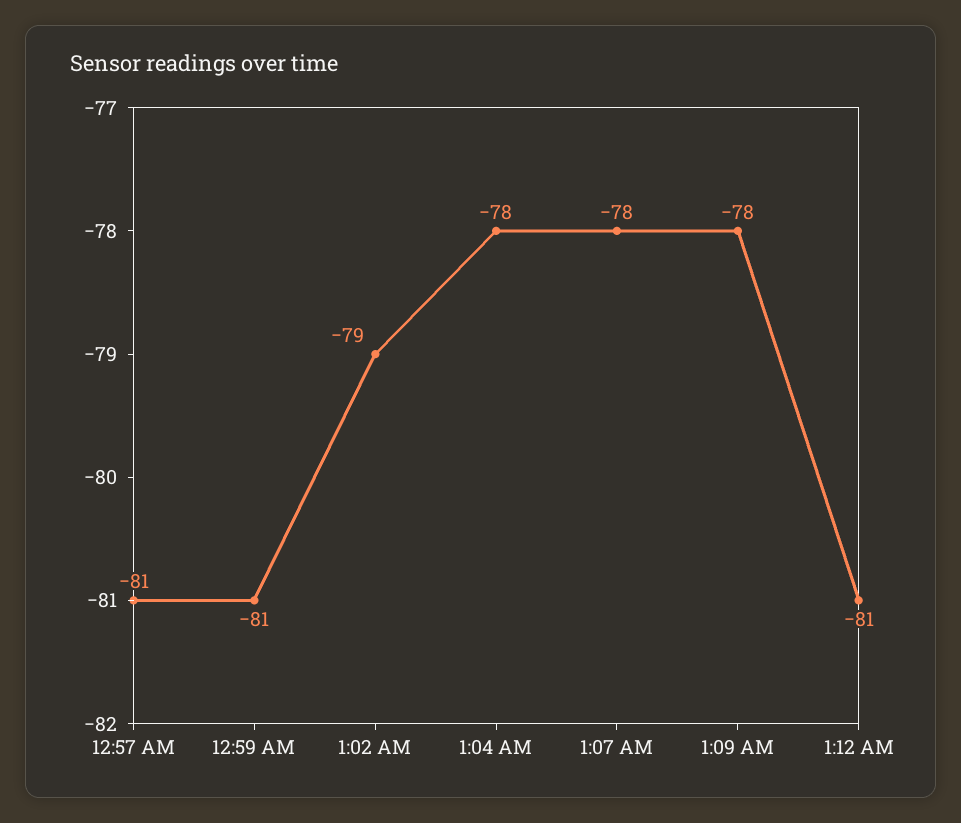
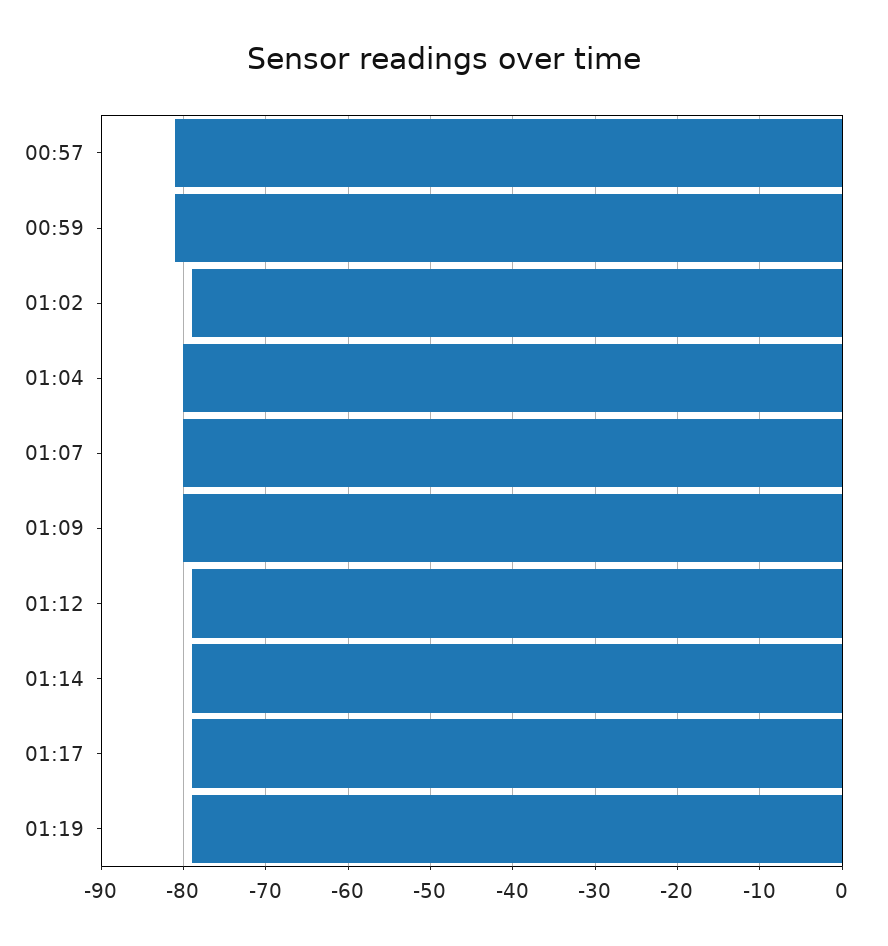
1:04 AM: -78 -> -80
1:07 AM: -78 -> -80
1:09 AM: -78 -> -80
1:12 AM: -81 -> -79
01:14: none -> -79
01:17: none -> -79
01:19: none -> -79

